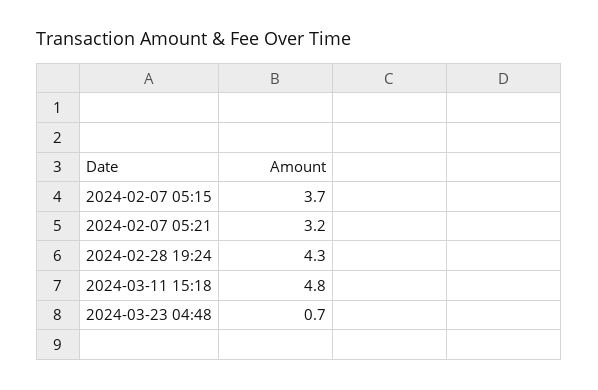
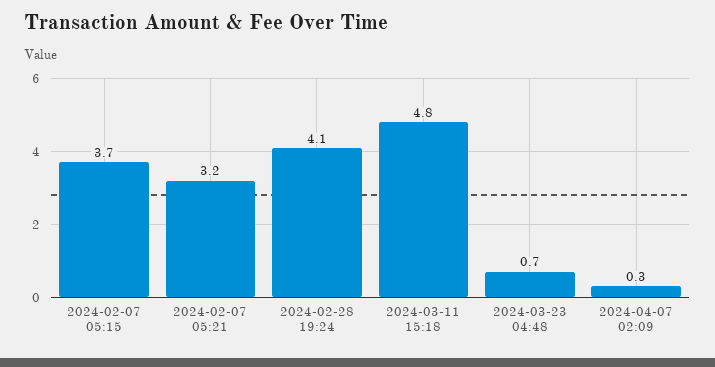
2024-02-28 19:24: 4.3 -> 4.1
2024-04-07 02:09: none -> 0.3

